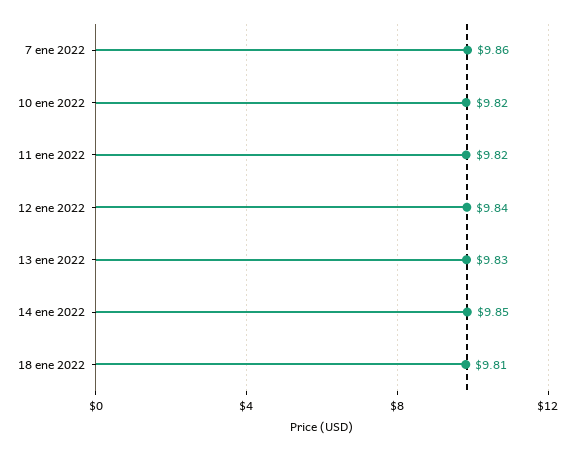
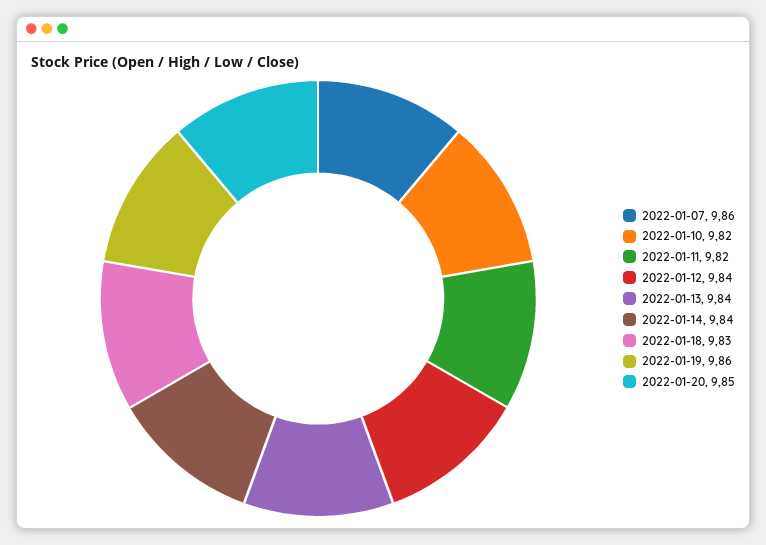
13 ene 2022: 9.83 -> 9.84
14 ene 2022: 9.85 -> 9.84
18 ene 2022: 9.81 -> 9.83
2022-01-19: none -> 9.86
2022-01-20: none -> 9.85

